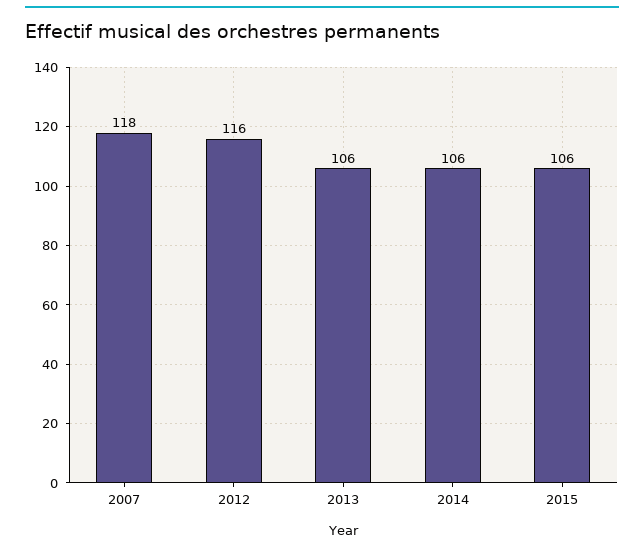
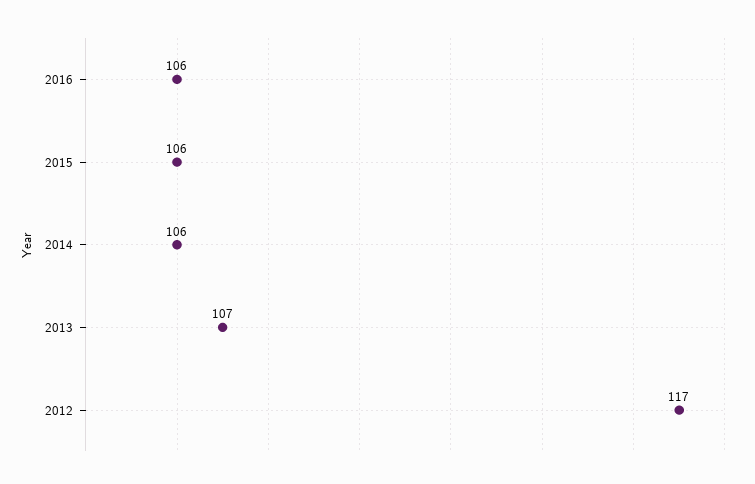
2007: 118 -> none
2012: 116 -> 117
2013: 106 -> 107
2016: none -> 106

